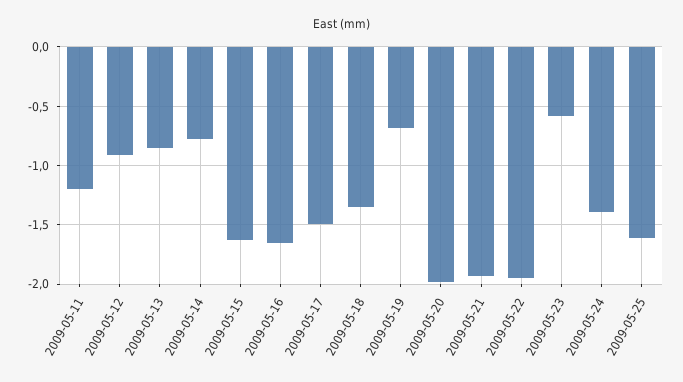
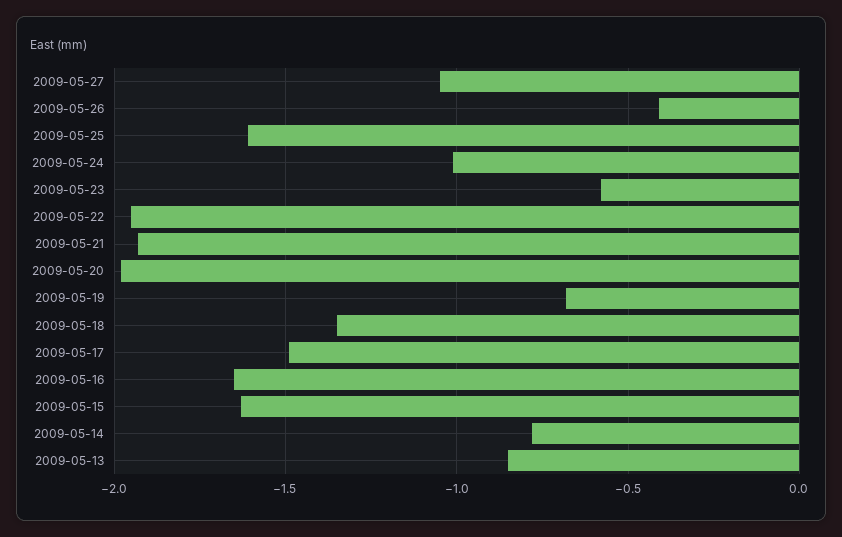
2009-05-11: -1.2 -> none
2009-05-12: -0.9 -> none
2009-05-24: -1.4 -> -1
2009-05-27: none -> -1.05
2009-05-26: none -> -0.4

